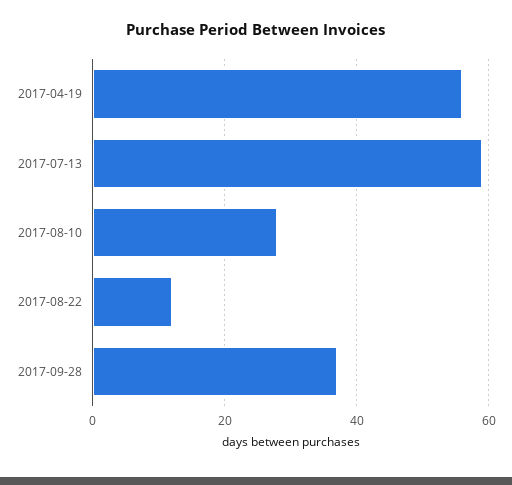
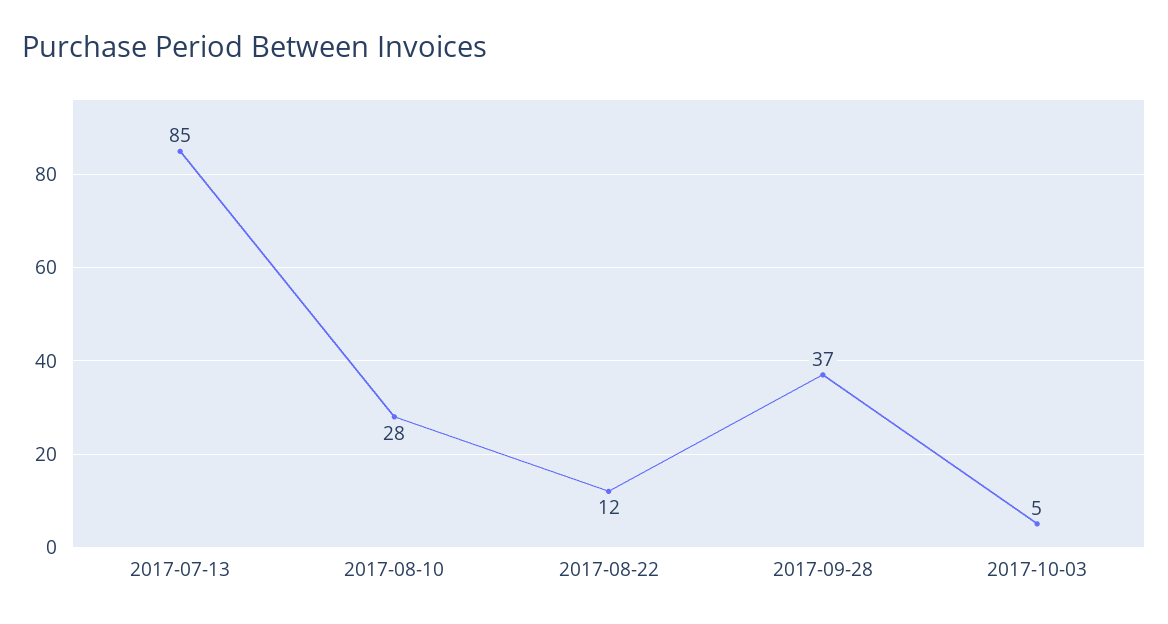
2017-04-19: 55 -> none
2017-07-13: 60 -> 85
2017-10-03: none -> 5

